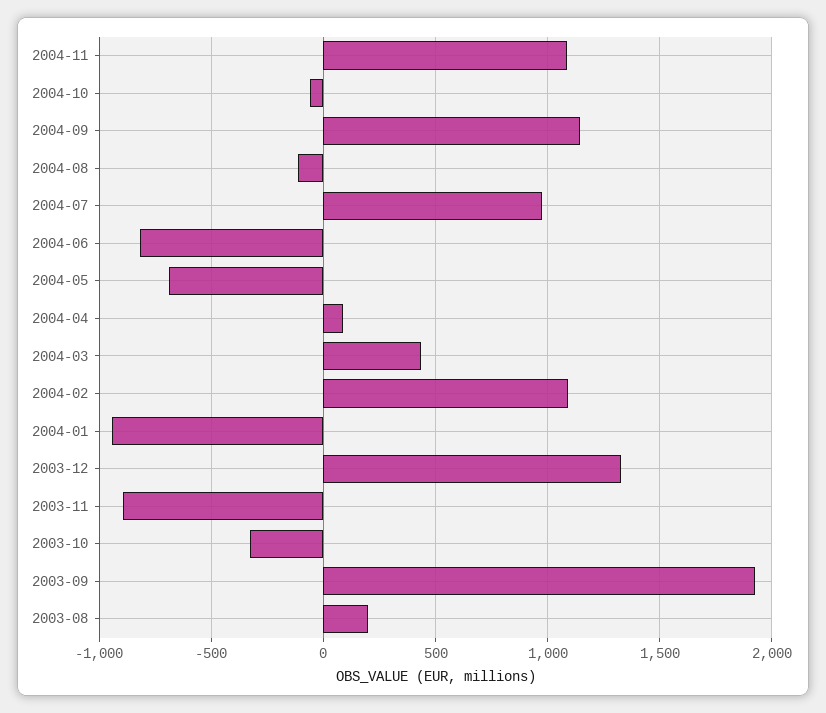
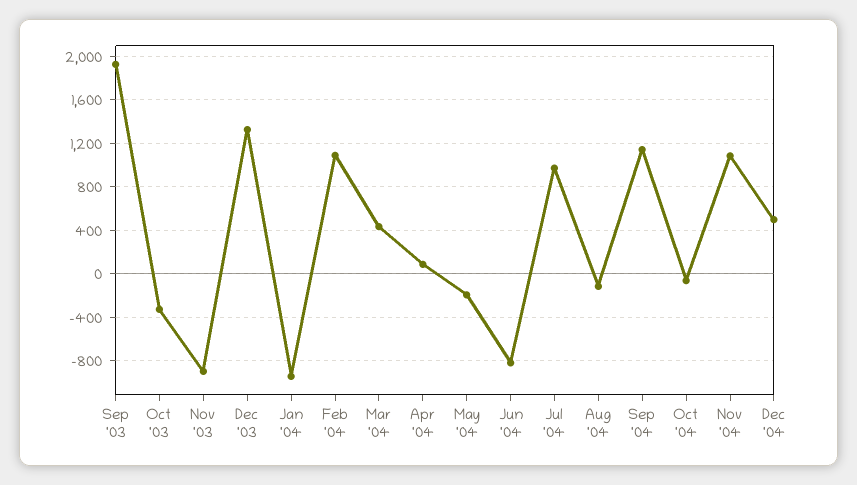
2004-05: -700 -> -200
2003-08: 200 -> none
Dec '04: none -> 500

